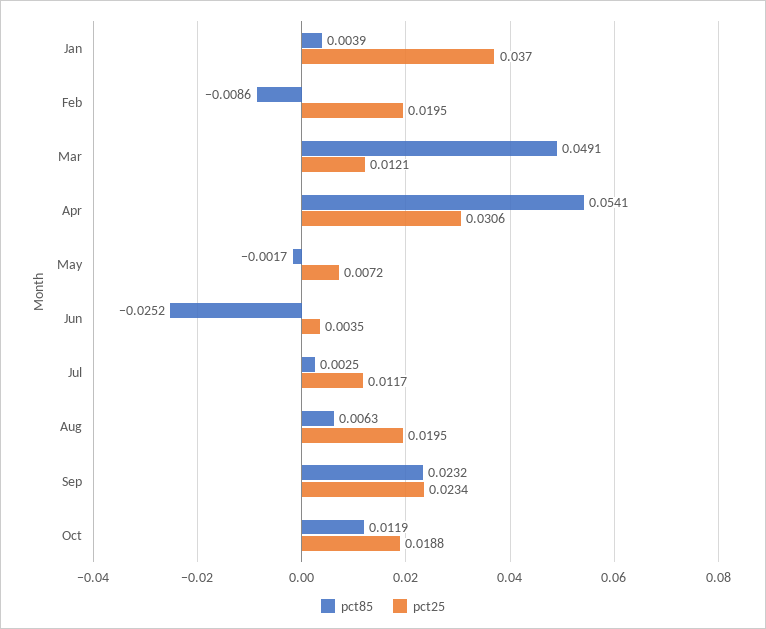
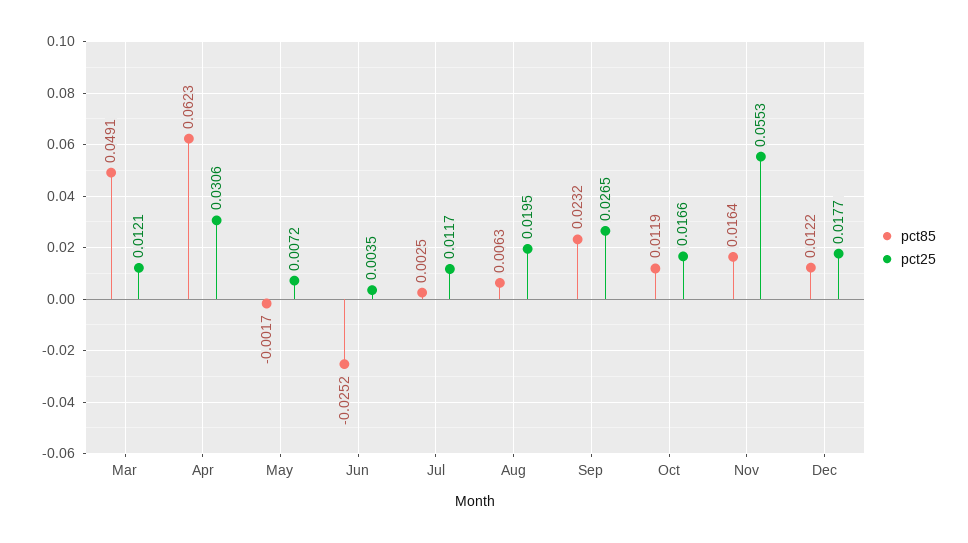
pct85, Jan: 0.0039 -> none
pct25, Jan: 0.037 -> none
pct85, Feb: -0.0086 -> none
pct25, Feb: 0.0195 -> none
pct85, Apr: 0.0541 -> 0.0623
pct25, Sep: 0.0234 -> 0.0265
pct25, Oct: 0.0188 -> 0.0166
pct85, Nov: none -> 0.0164
pct25, Nov: none -> 0.0553
pct85, Dec: none -> 0.0122
pct25, Dec: none -> 0.0177

